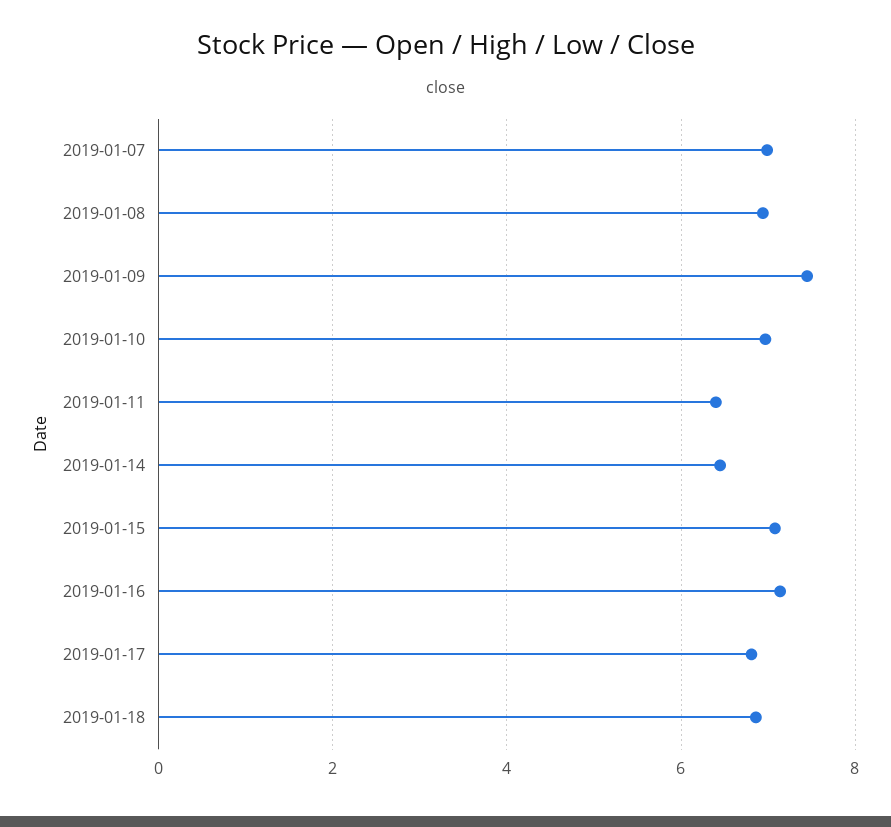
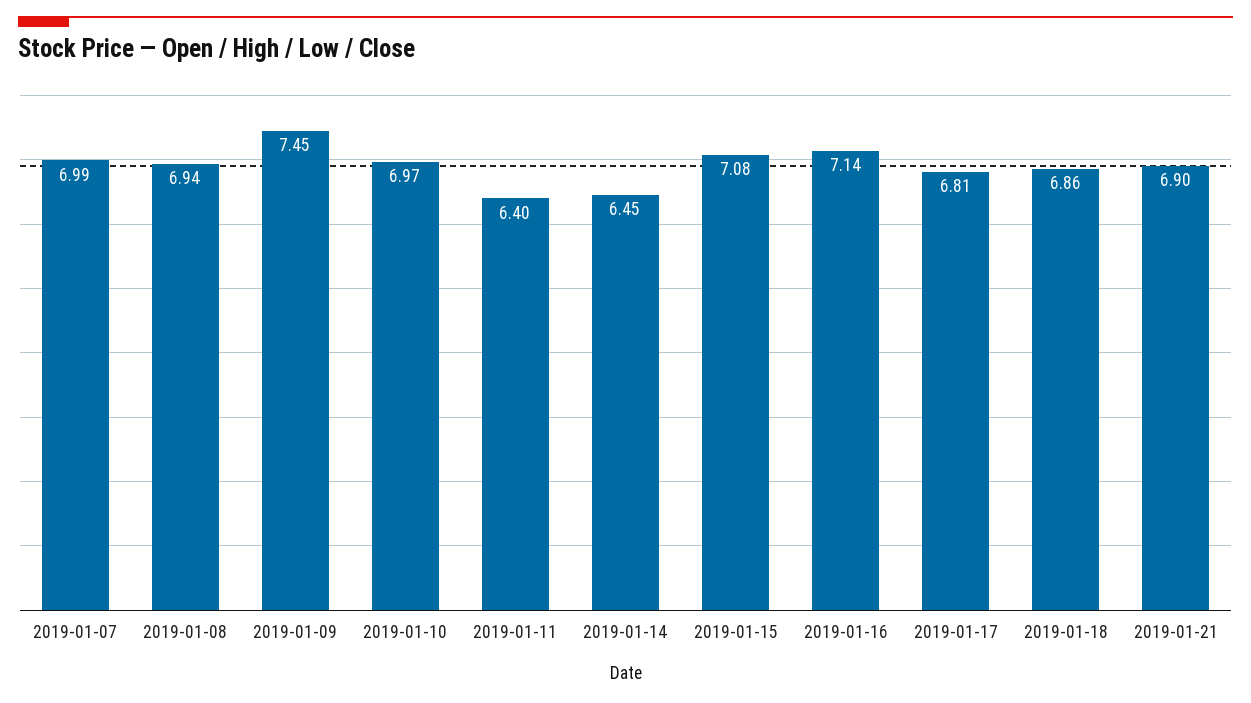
2019-01-21: none -> 6.9

